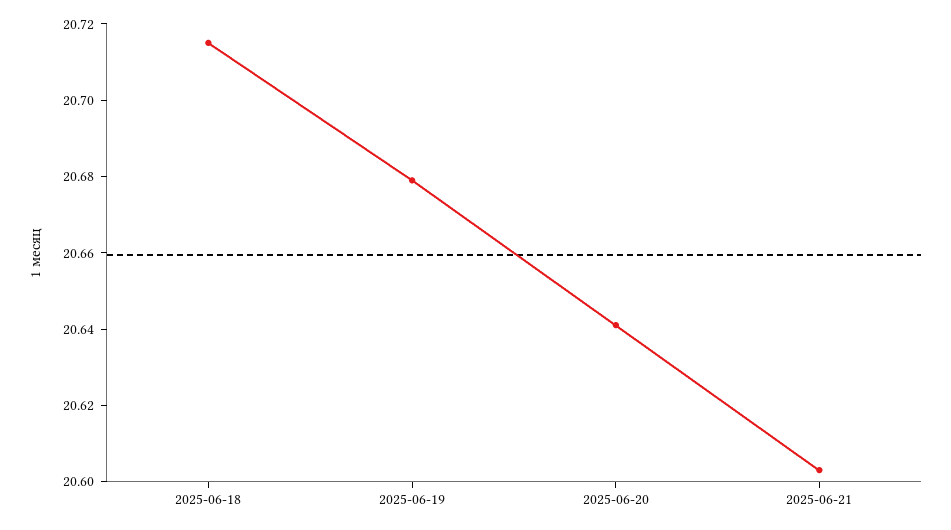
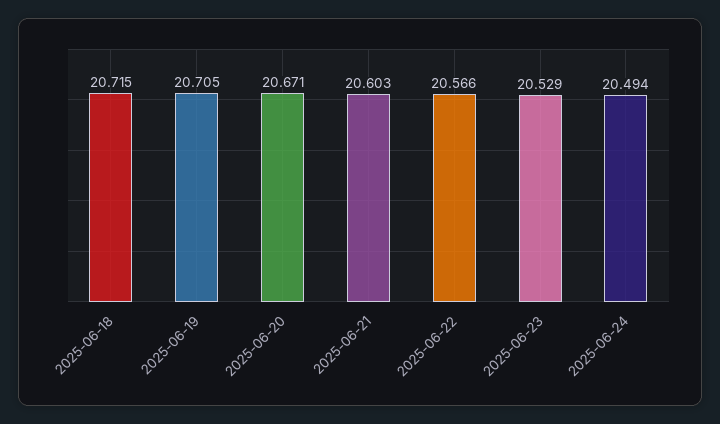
2025-06-19: 20.68 -> 20.705
2025-06-20: 20.64 -> 20.671
2025-06-22: none -> 20.566
2025-06-23: none -> 20.529
2025-06-24: none -> 20.494

